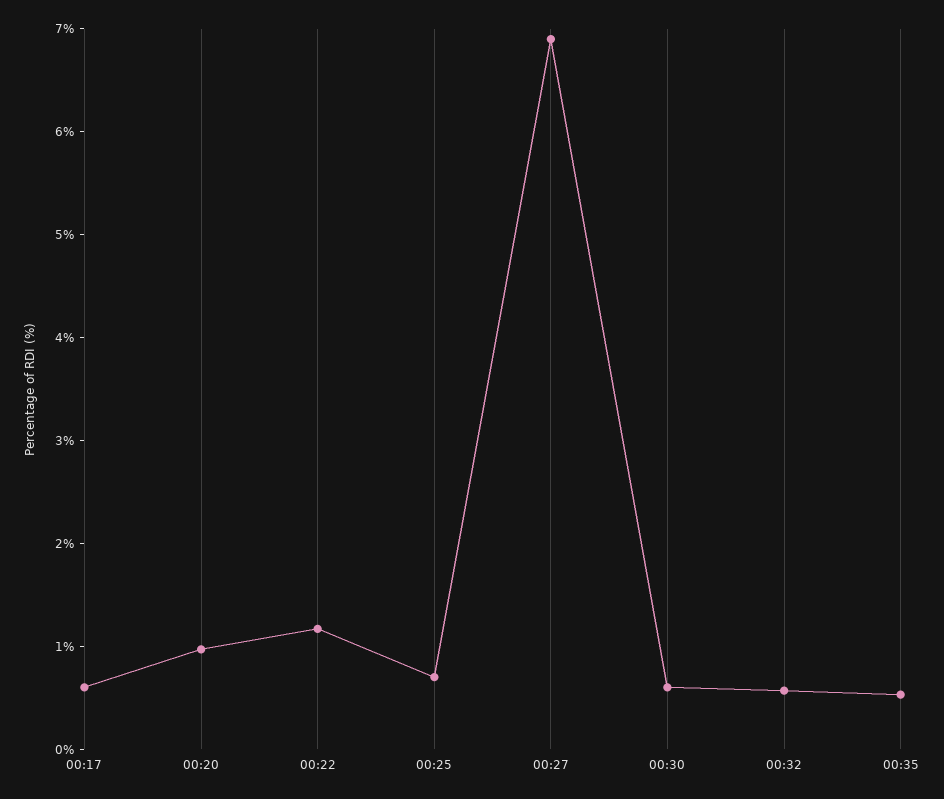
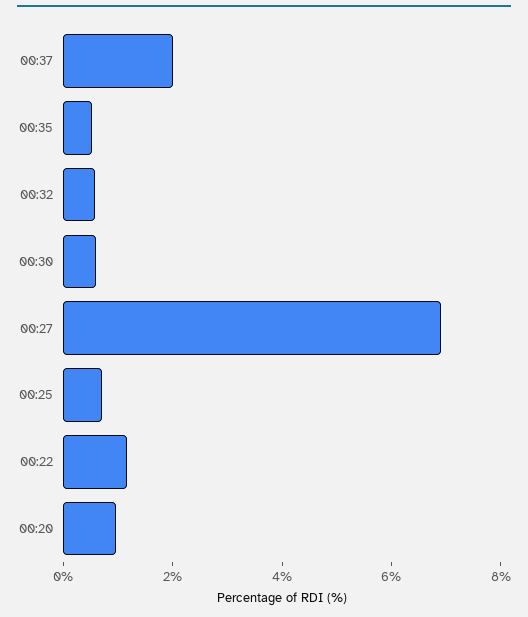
00:17: 0.6 -> none
00:37: none -> 2

